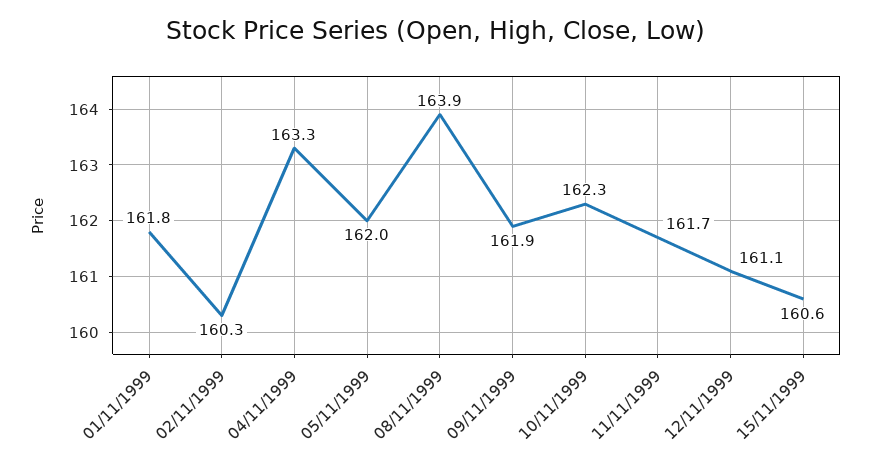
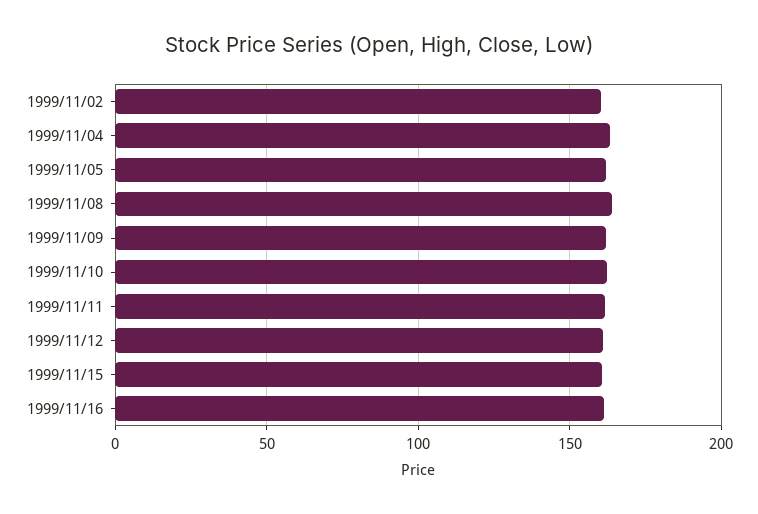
01/11/1999: 161.8 -> none
1999/11/16: none -> 160

